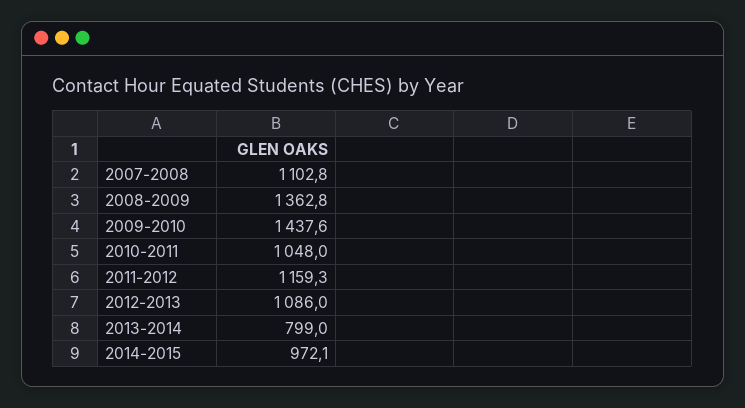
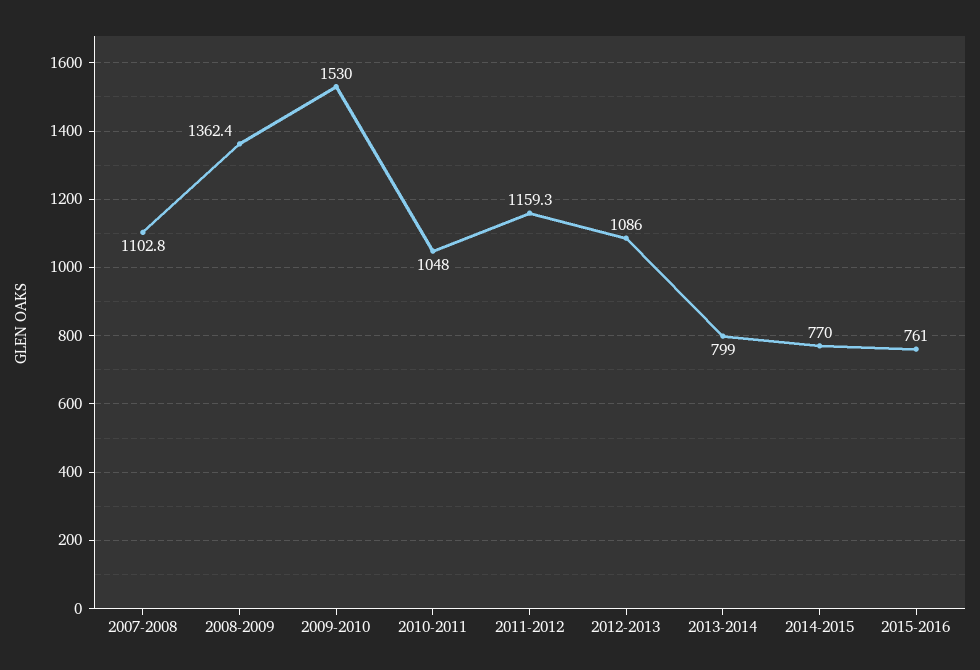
2008-2009: 1362.8 -> 1362.4
2009-2010: 1437.6 -> 1530
2014-2015: 972.1 -> 770
2015-2016: none -> 761

